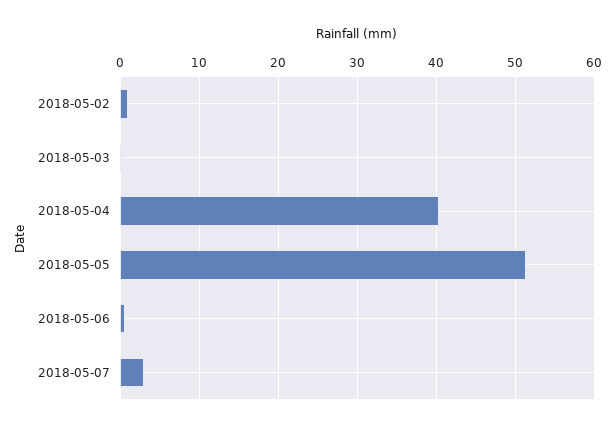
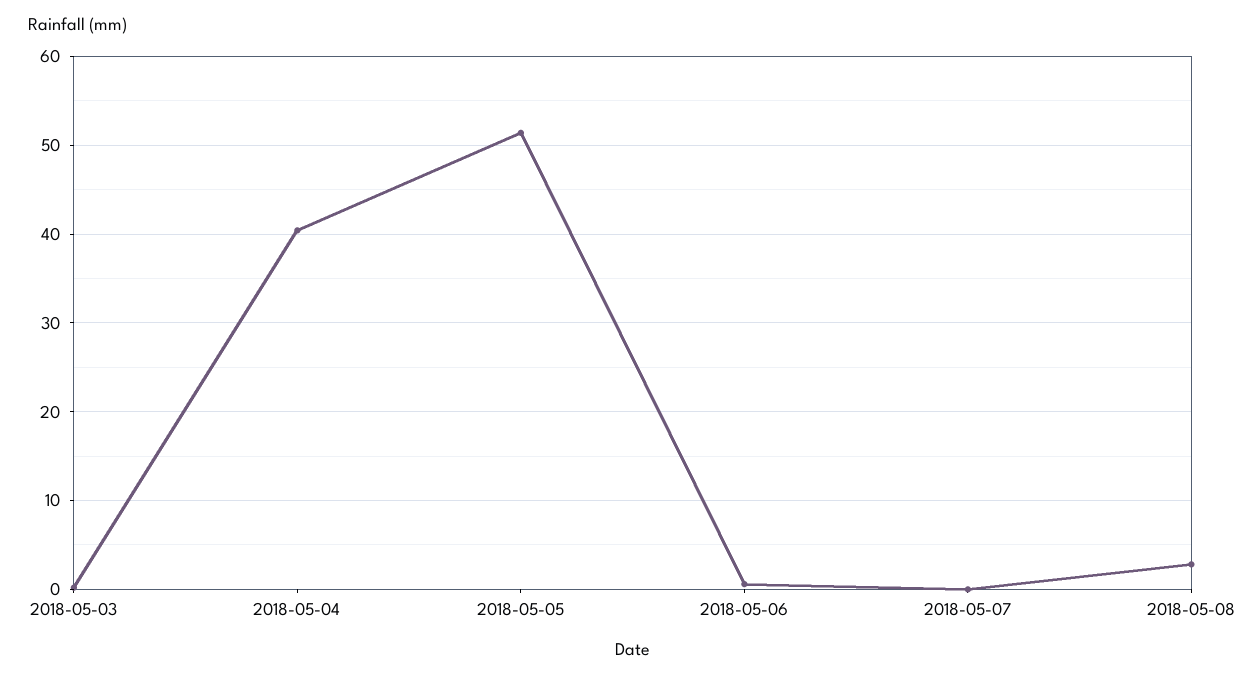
2018-05-02: 1 -> none
2018-05-07: 3 -> 0
2018-05-08: none -> 3

